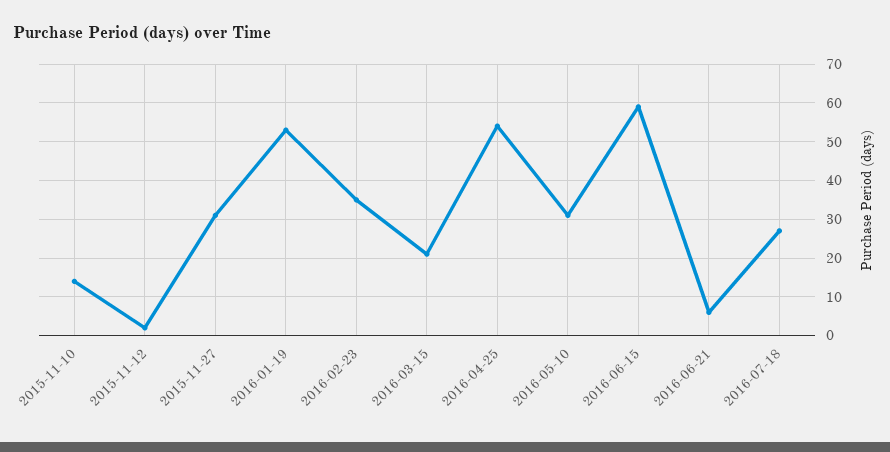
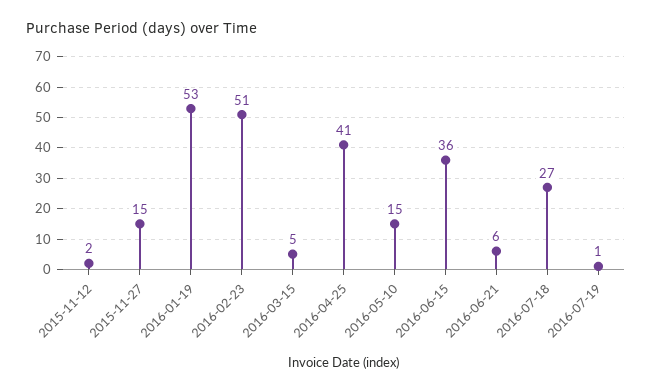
2015-11-10: 15 -> none
2015-11-27: 30 -> 15
2016-02-23: 35 -> 51
2016-03-15: 20 -> 5
2016-04-25: 55 -> 41
2016-05-10: 30 -> 15
2016-06-15: 60 -> 36
2016-07-19: none -> 1

